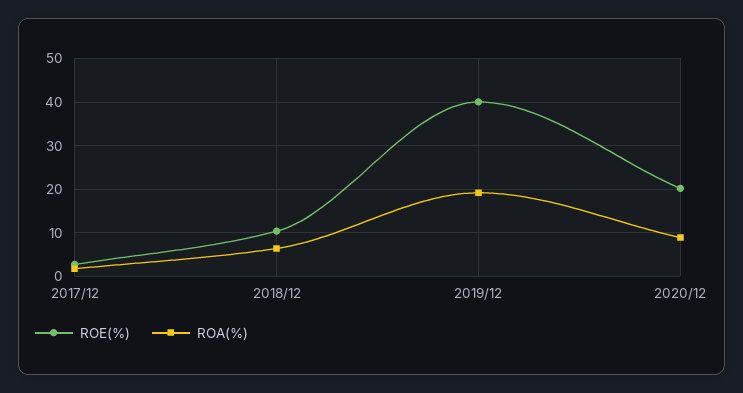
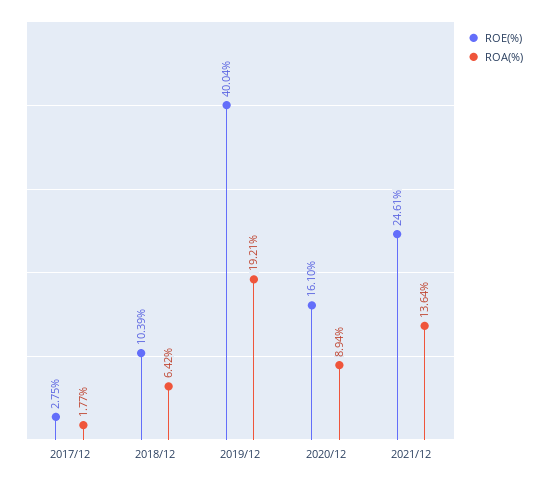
ROE(%), 2020/12: 20 -> 16.1
ROE(%), 2021/12: none -> 24.61
ROA(%), 2021/12: none -> 13.64

